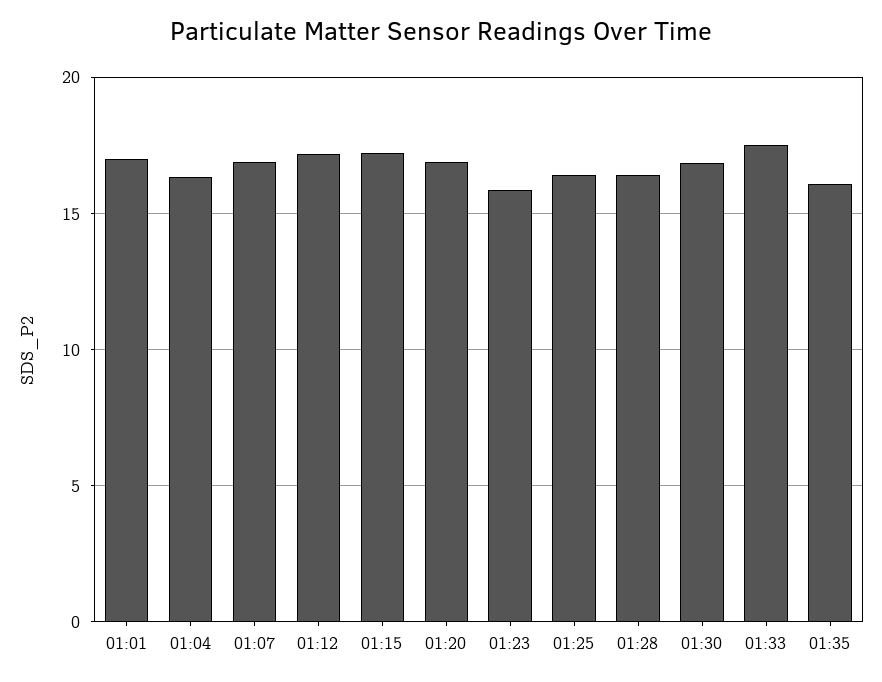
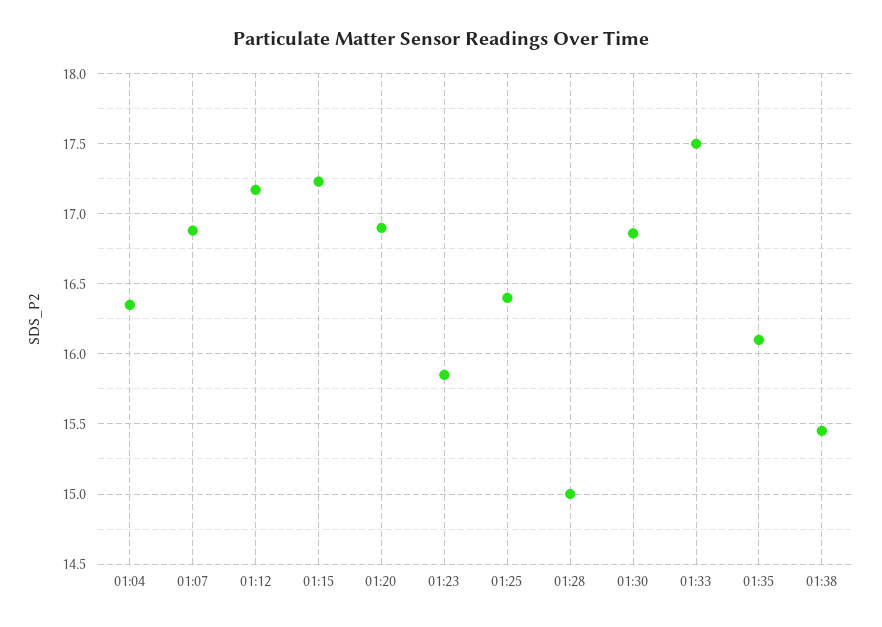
01:01: 17 -> none
01:28: 16.5 -> 15
01:38: none -> 15.45

